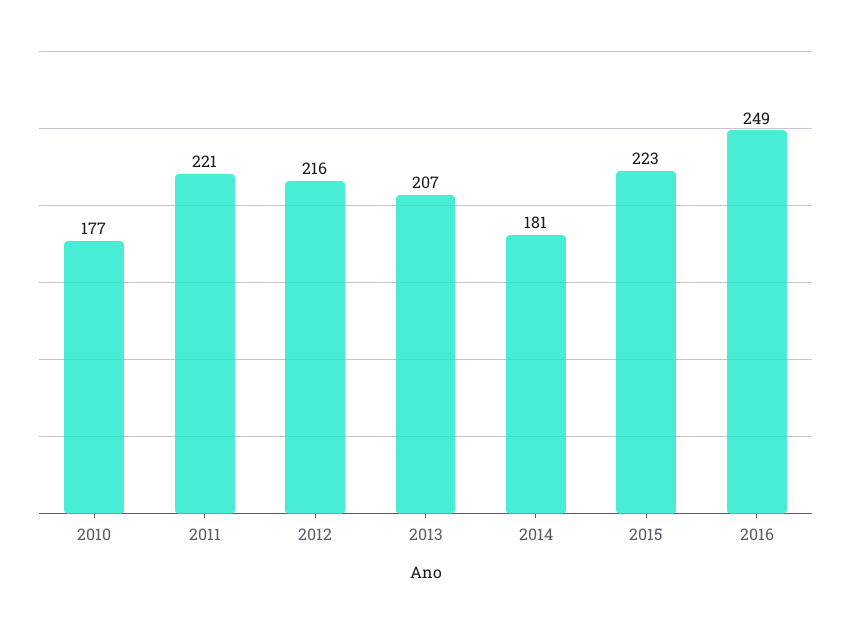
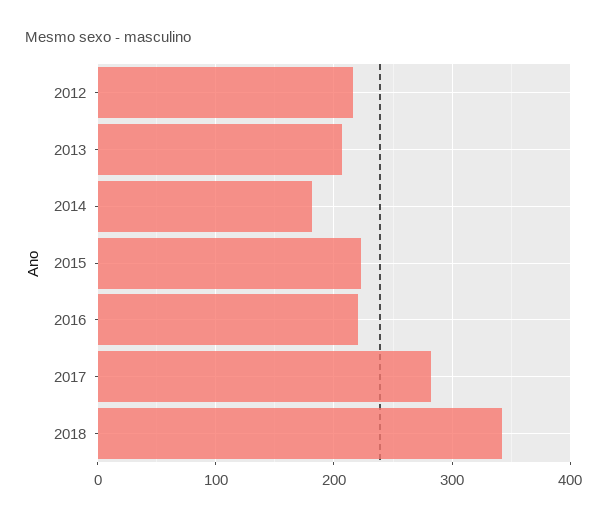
2010: 177 -> none
2011: 221 -> none
2016: 249 -> 220
2017: none -> 280
2018: none -> 340

